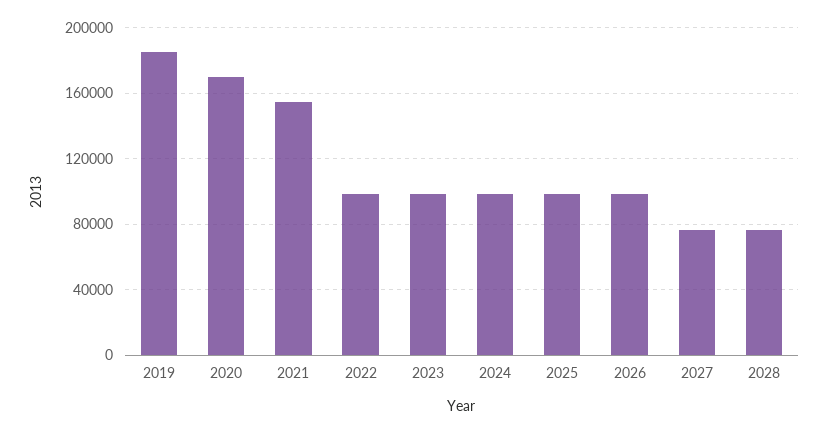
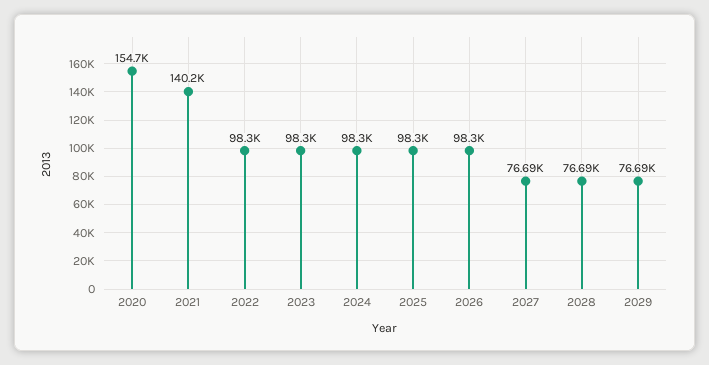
2019: 185000 -> none
2020: 170000 -> 154700
2021: 155000 -> 140200
2029: none -> 76690

